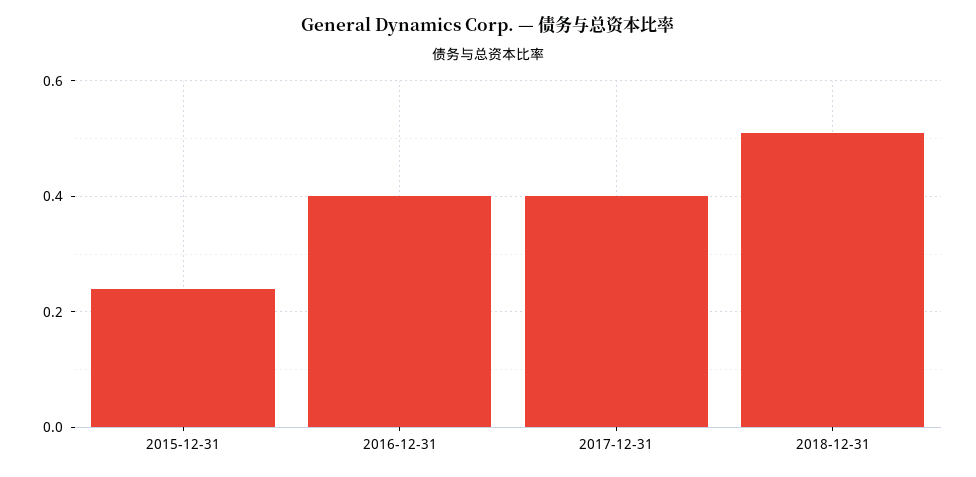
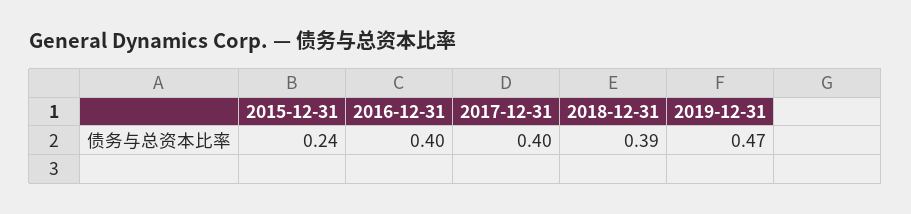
2018-12-31: 0.5 -> 0.39
2019-12-31: none -> 0.47

